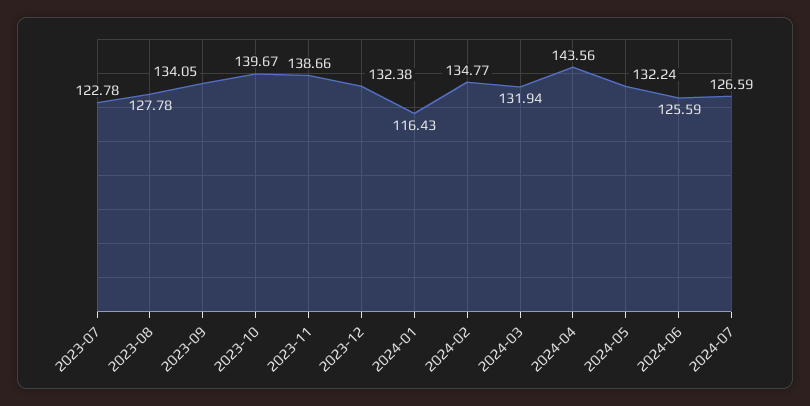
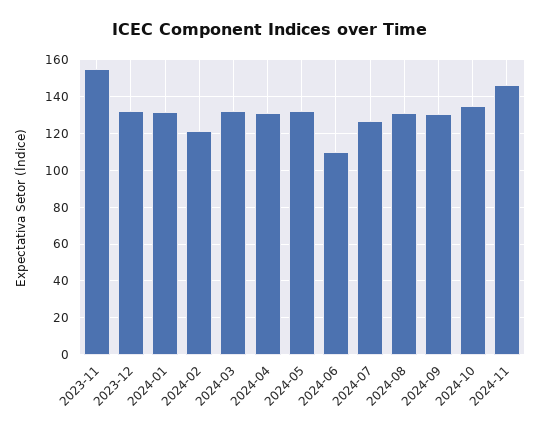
2023-07: 122.78 -> none
2023-08: 127.78 -> none
2023-09: 134.05 -> none
2023-10: 139.67 -> none
2023-11: 138.66 -> 155
2024-01: 116.43 -> 130
2024-02: 134.77 -> 120
2024-04: 143.56 -> 130
2024-06: 125.59 -> 110
2024-08: none -> 130
2024-09: none -> 130
2024-10: none -> 135
2024-11: none -> 145

